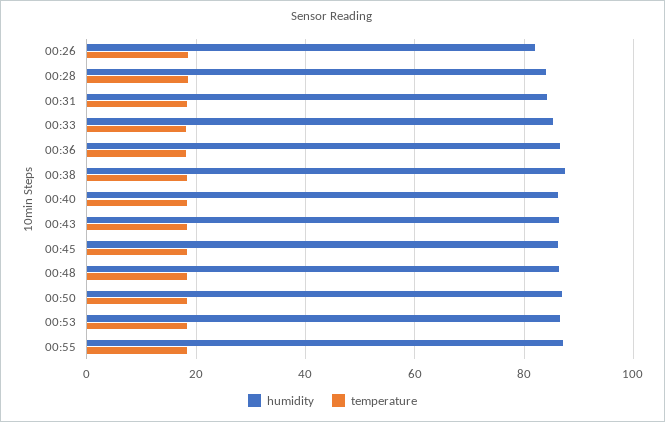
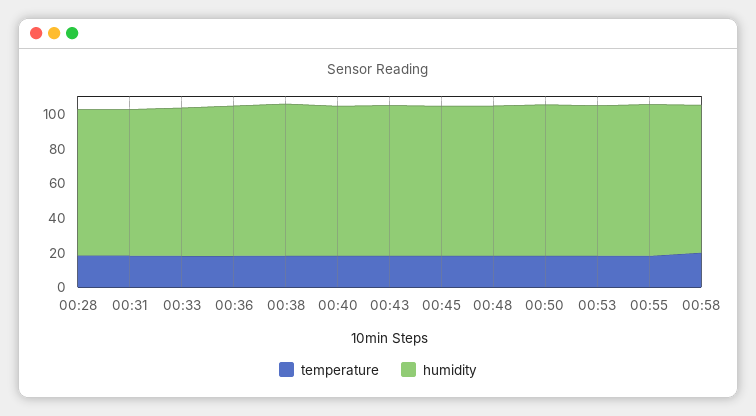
humidity, 00:26: 82 -> none
temperature, 00:26: 18 -> none
temperature, 00:58: none -> 20
humidity, 00:58: none -> 85

